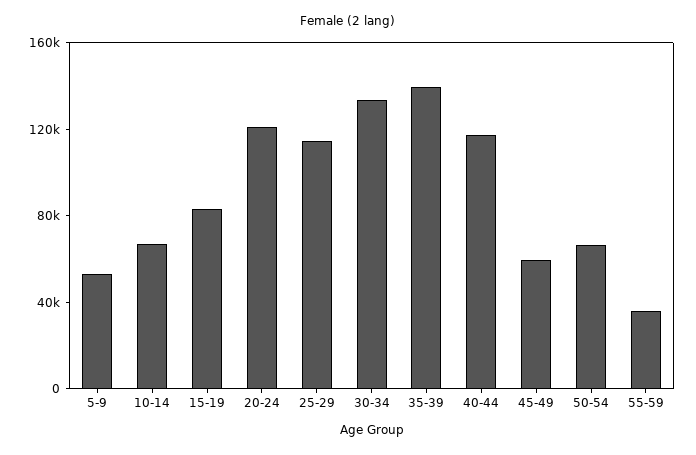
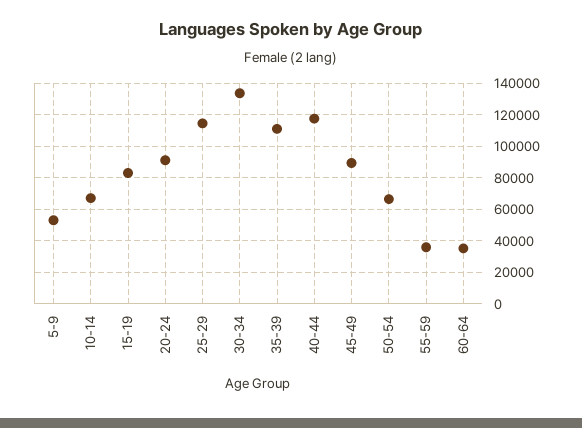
20-24: 120000 -> 90000
35-39: 140000 -> 110000
45-49: 60000 -> 90000
60-64: none -> 35000

